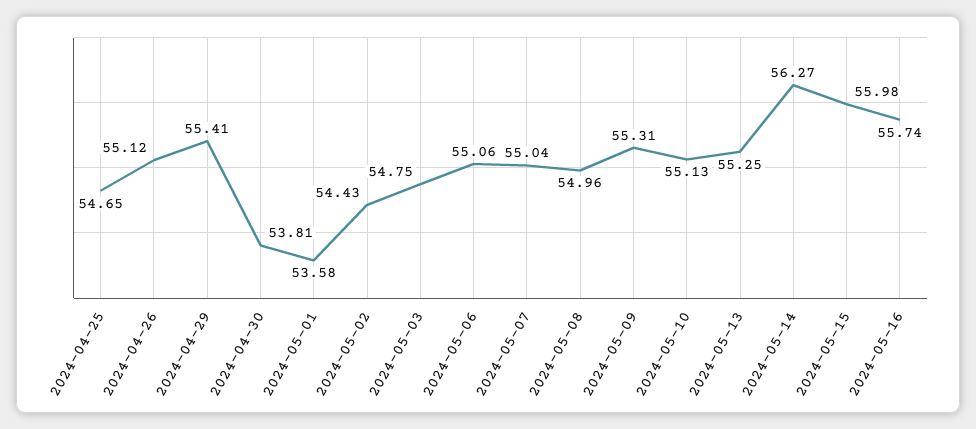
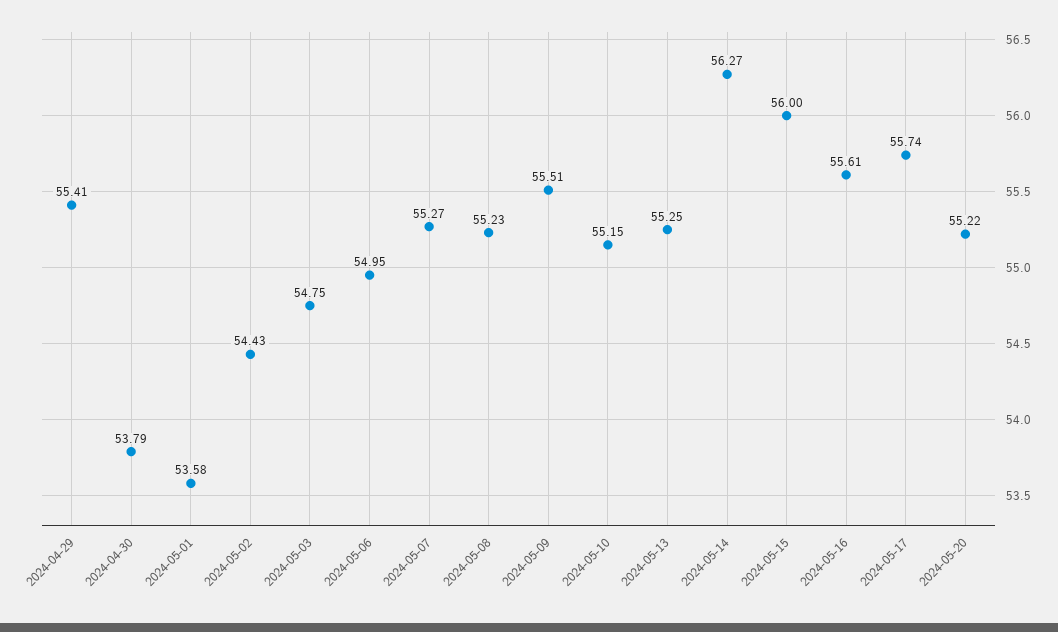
2024-04-25: 54.65 -> none
2024-04-26: 55.12 -> none
2024-04-30: 53.81 -> 53.79
2024-05-06: 55.06 -> 54.95
2024-05-07: 55.04 -> 55.27
2024-05-08: 54.96 -> 55.23
2024-05-09: 55.31 -> 55.51
2024-05-10: 55.13 -> 55.15
2024-05-15: 55.98 -> 56
2024-05-16: 55.74 -> 55.61
2024-05-17: none -> 55.74
2024-05-20: none -> 55.22

